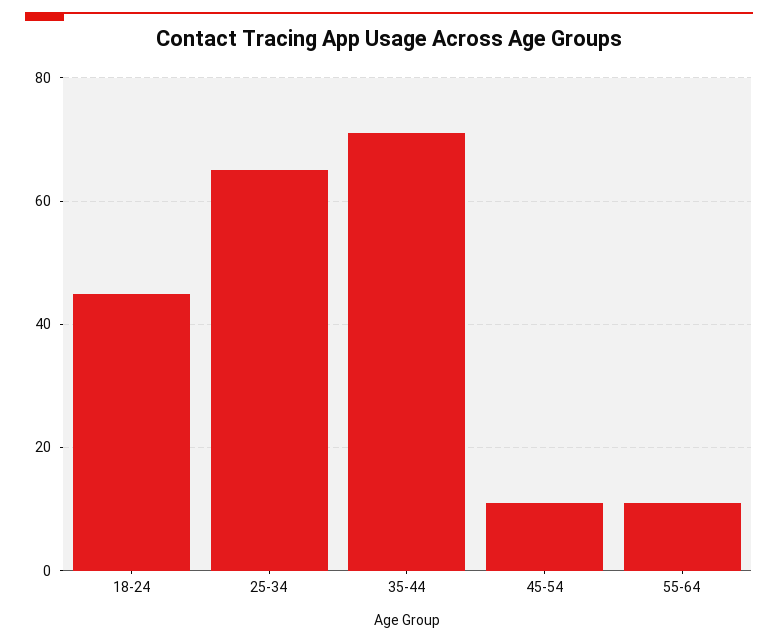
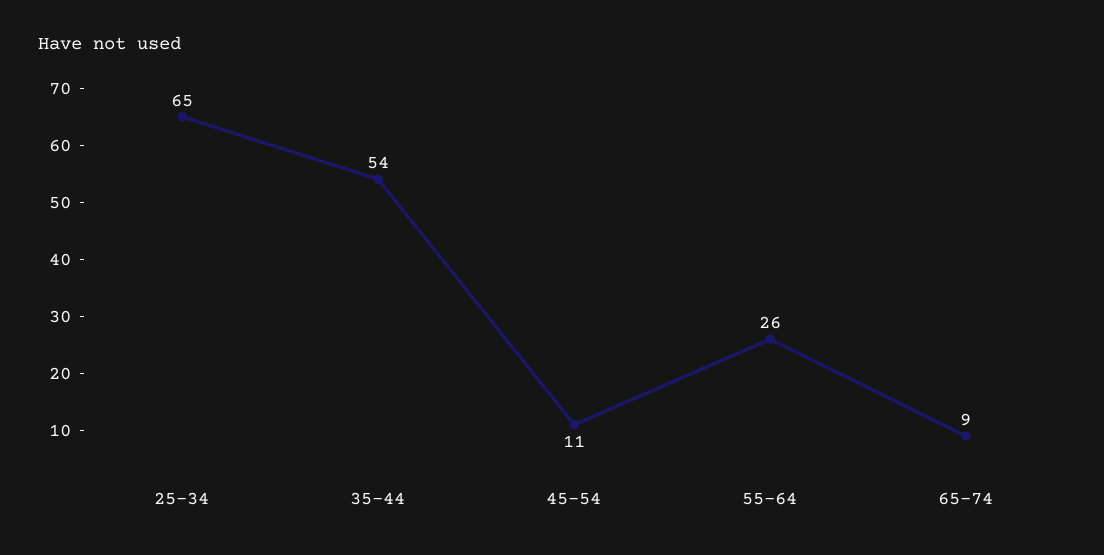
18-24: 45 -> none
35-44: 70 -> 54
55-64: 10 -> 26
65-74: none -> 9

